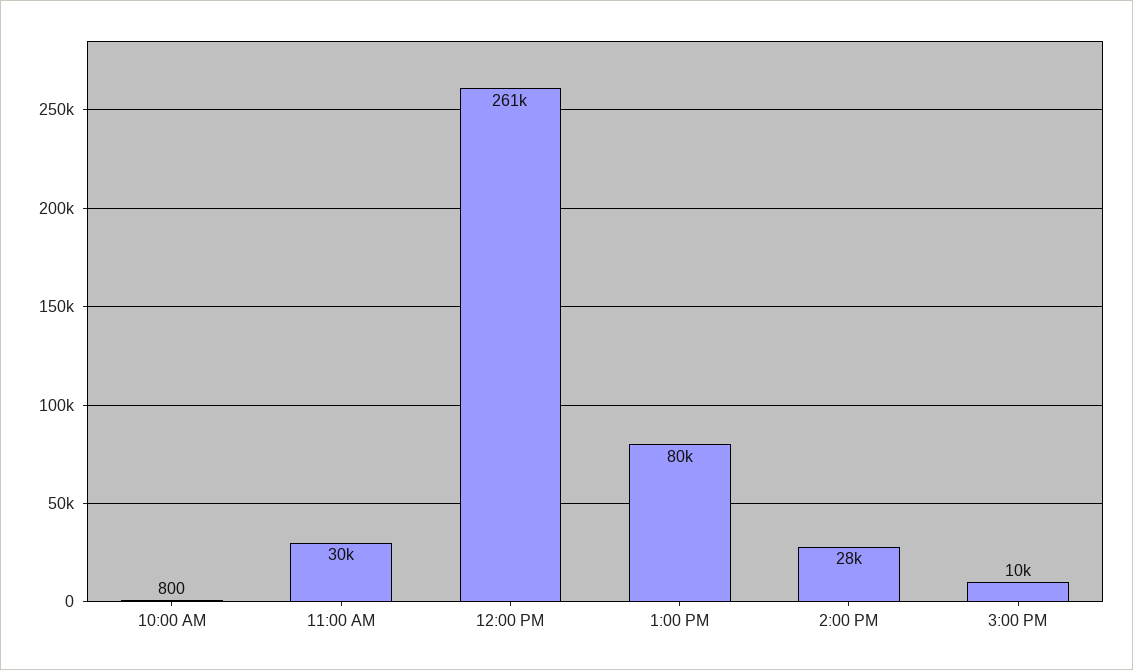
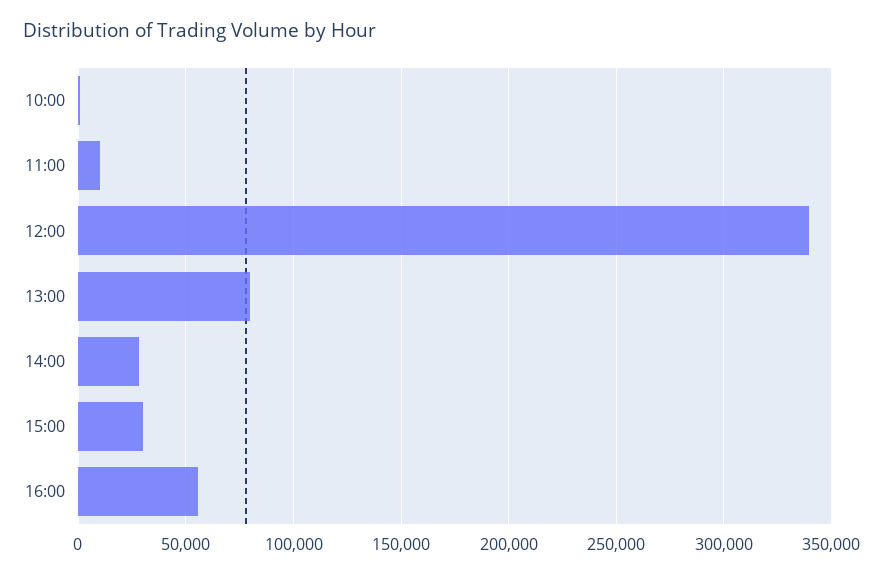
11:00 AM: 30000 -> 10000
12:00 PM: 261000 -> 340000
3:00 PM: 10000 -> 30000
16:00: none -> 55000

